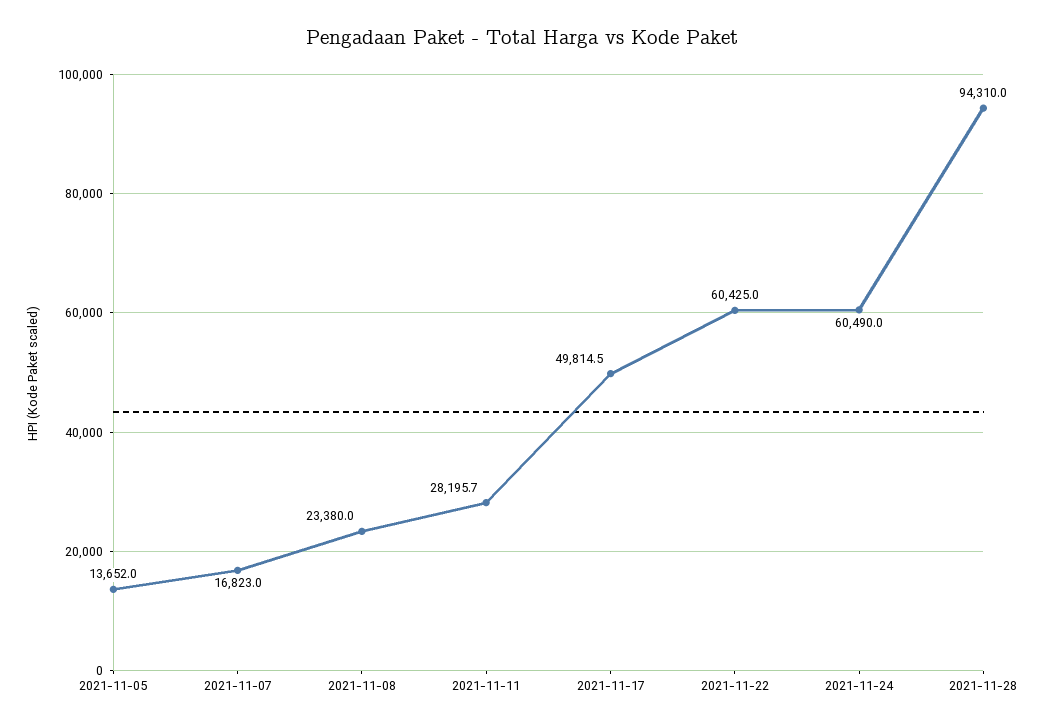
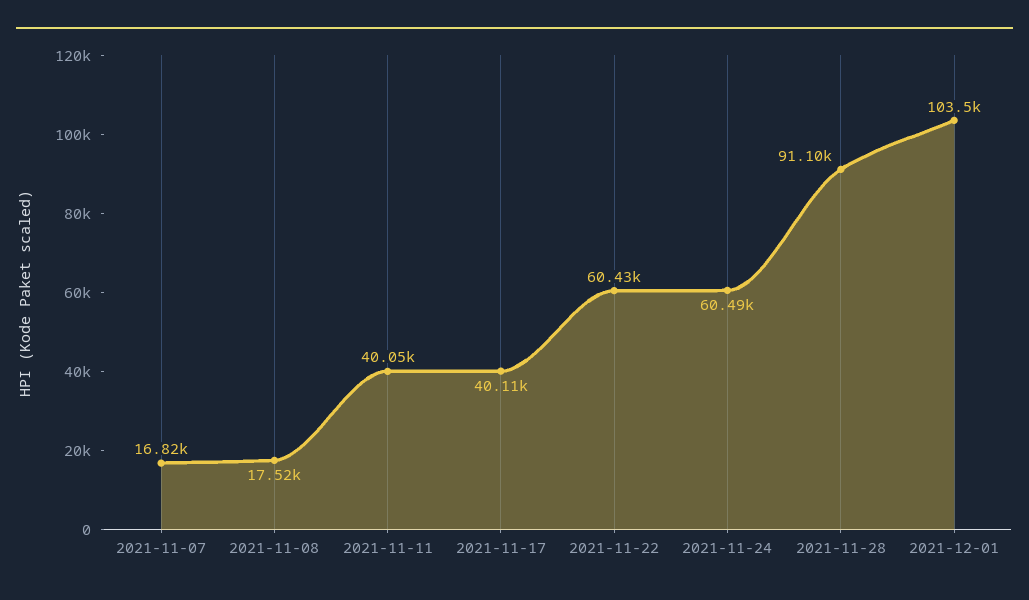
2021-11-05: 13652 -> none
2021-11-08: 23380 -> 17520
2021-11-11: 28195.7 -> 40050
2021-11-17: 49814.5 -> 40110
2021-11-28: 94310 -> 91100
2021-12-01: none -> 103500

